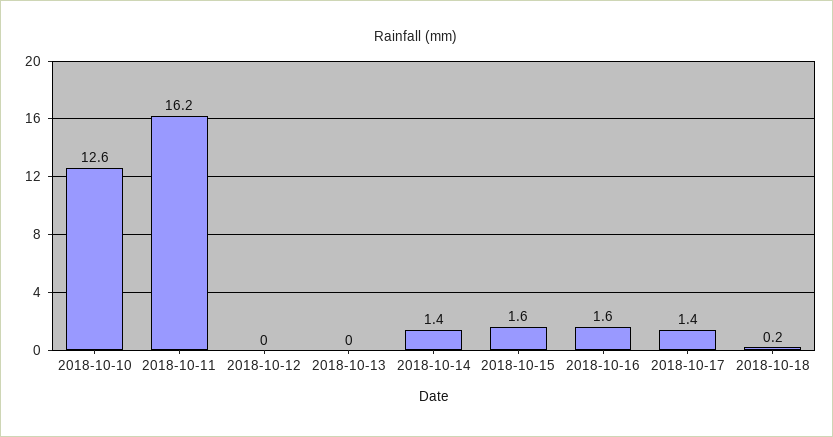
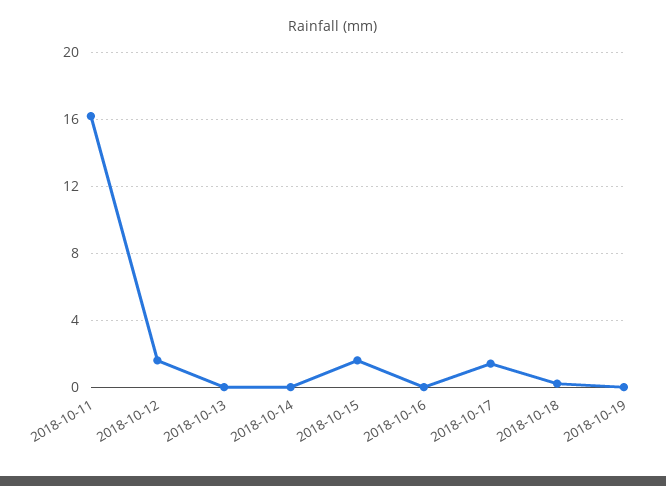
2018-10-10: 12.6 -> none
2018-10-12: 0 -> 1.5
2018-10-14: 1.4 -> 0
2018-10-16: 1.6 -> 0
2018-10-19: none -> 0

